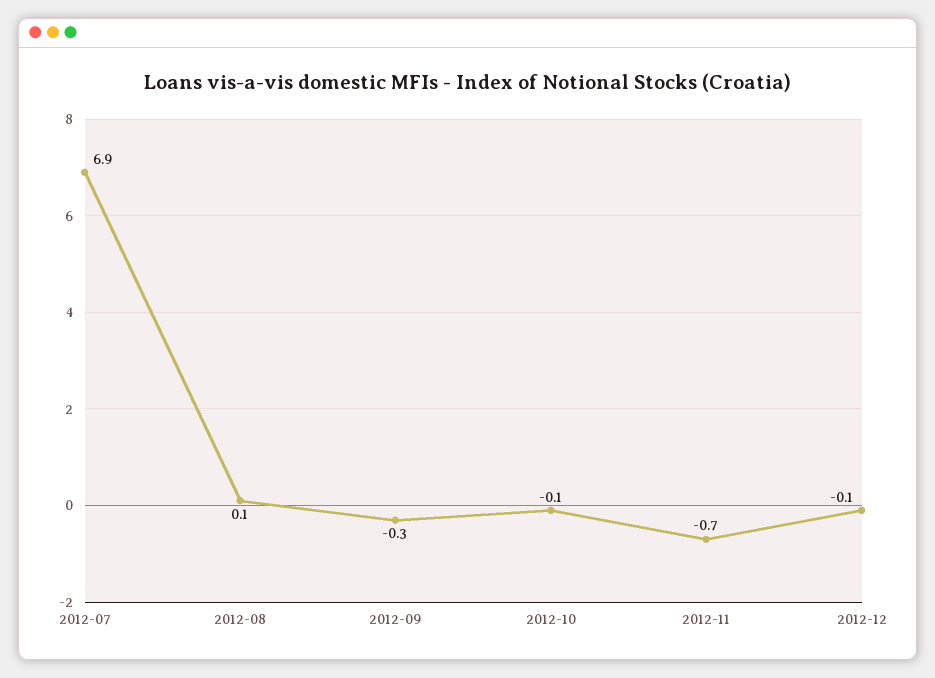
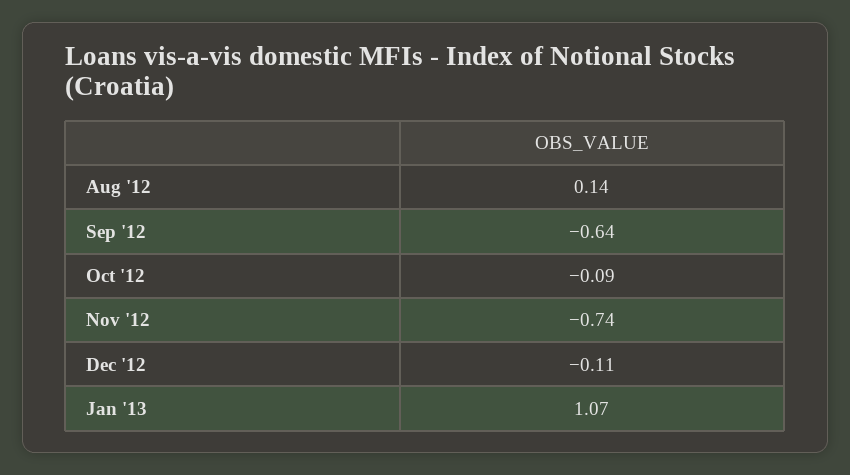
2012-07: 6.9 -> none
2012-09: -0.3 -> -0.64
Jan '13: none -> 1.07

